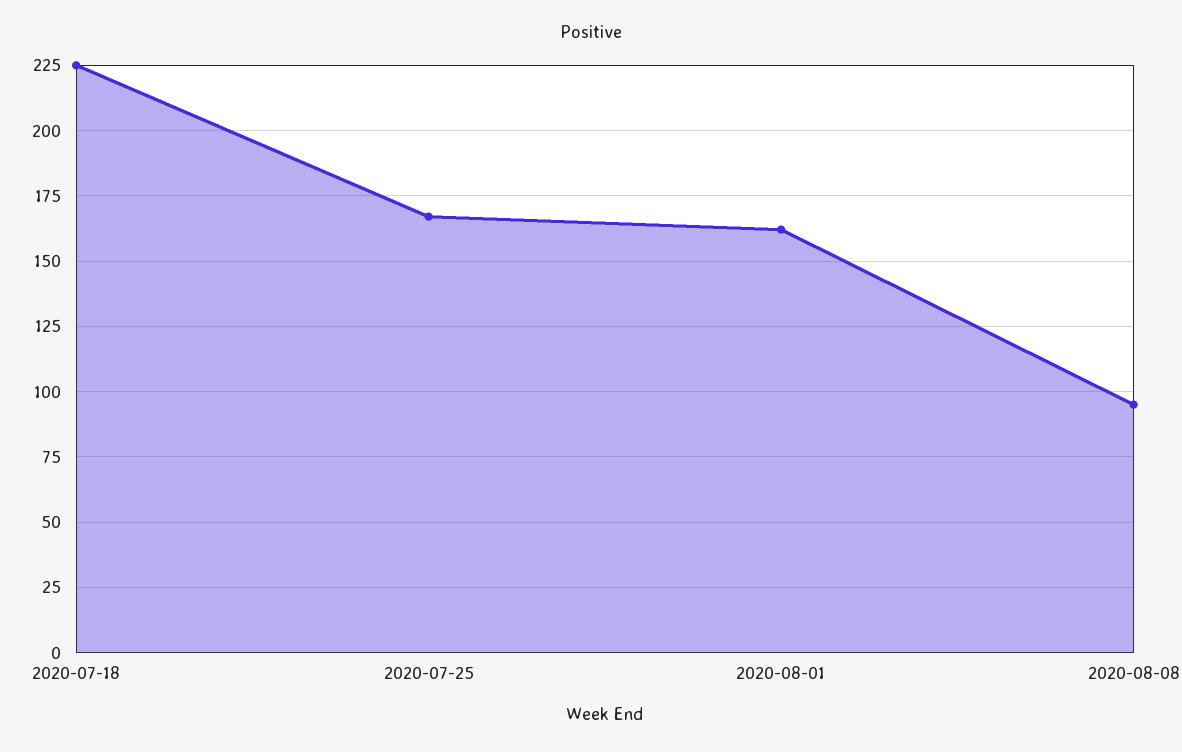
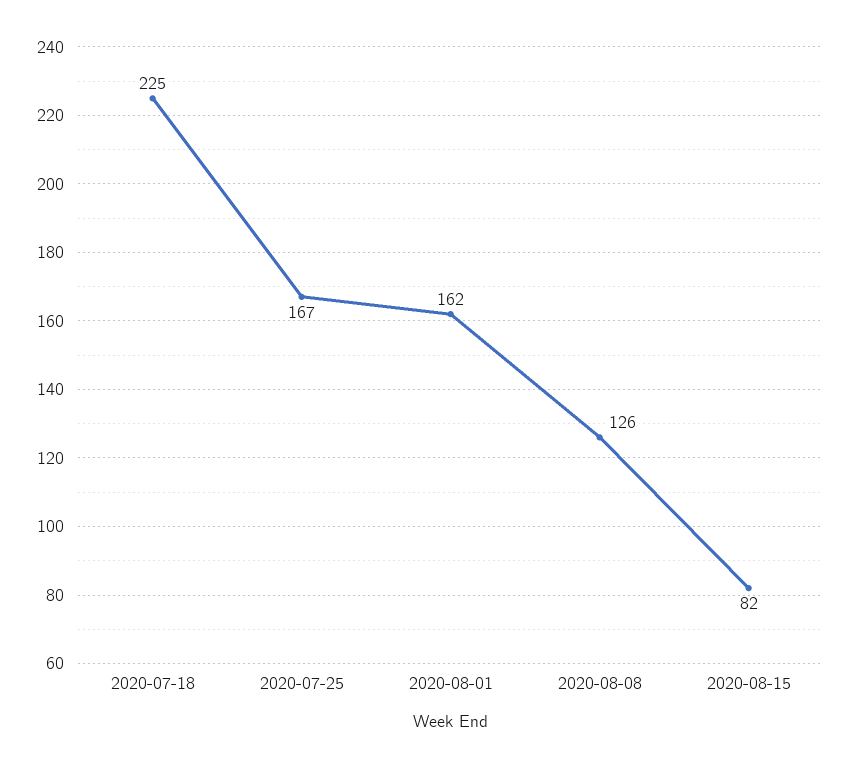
2020-08-08: 95 -> 126
2020-08-15: none -> 82

